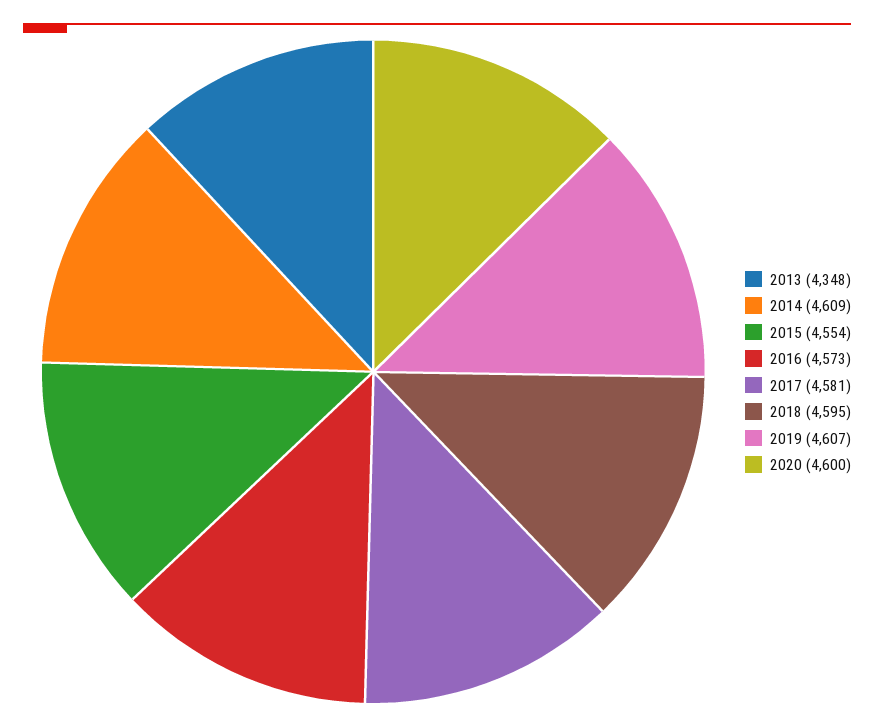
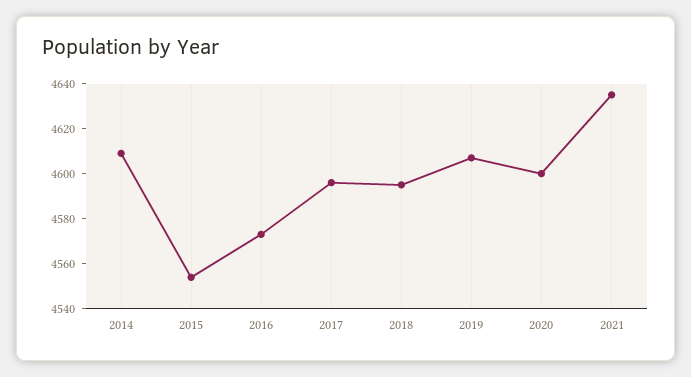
2013: 4348 -> none
2017: 4581 -> 4595
2021: none -> 4635

